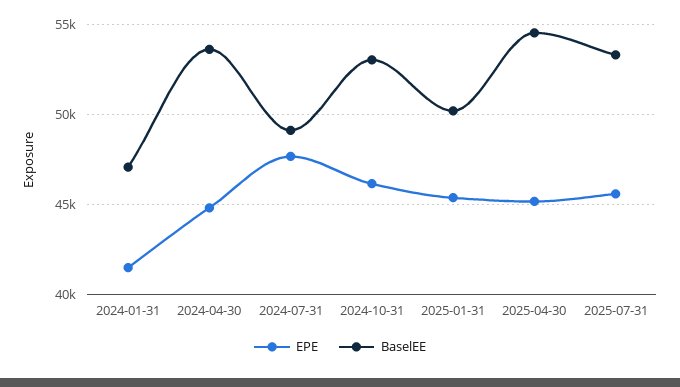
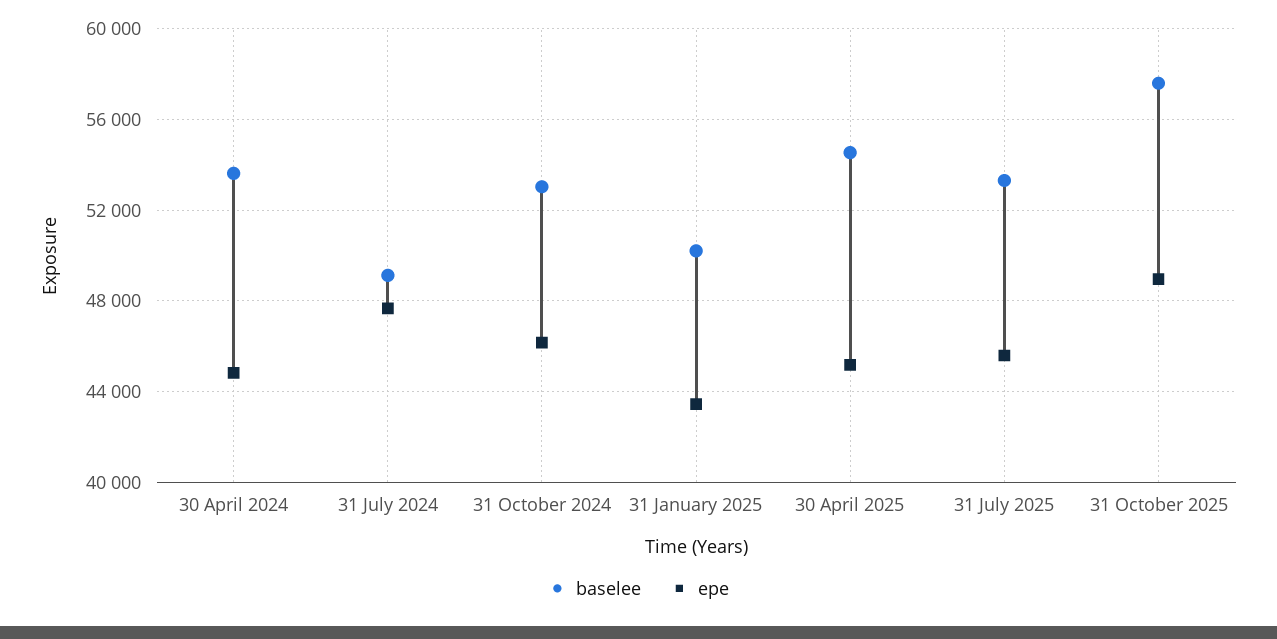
EPE, 2024-01-31: 41500 -> none
BaselEE, 2024-01-31: 47000 -> none
EPE, 2025-01-31: 45500 -> 43500
BaselEE, 31 October 2025: none -> 57500
EPE, 31 October 2025: none -> 49000

